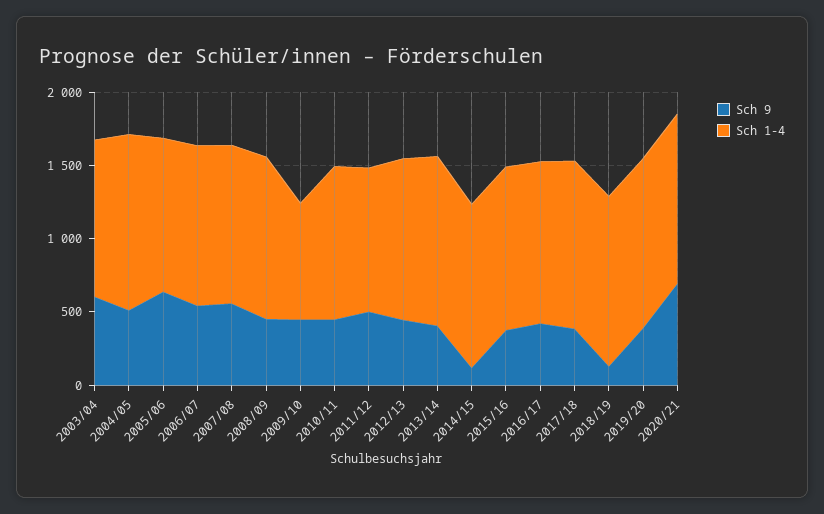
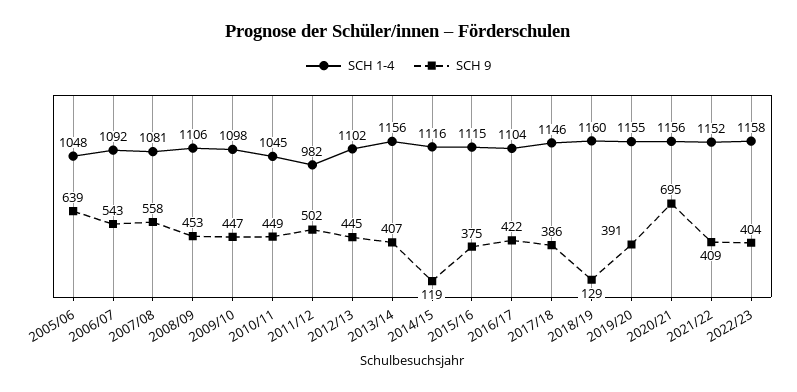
Sch 9, 2003/04: 600 -> none
Sch 1-4, 2003/04: 1100 -> none
Sch 9, 2004/05: 500 -> none
Sch 1-4, 2004/05: 1200 -> none
Sch 1-4, 2009/10: 800 -> 1098
Sch 1-4, 2021/22: none -> 1152
Sch 9, 2021/22: none -> 409
Sch 1-4, 2022/23: none -> 1158
Sch 9, 2022/23: none -> 404

